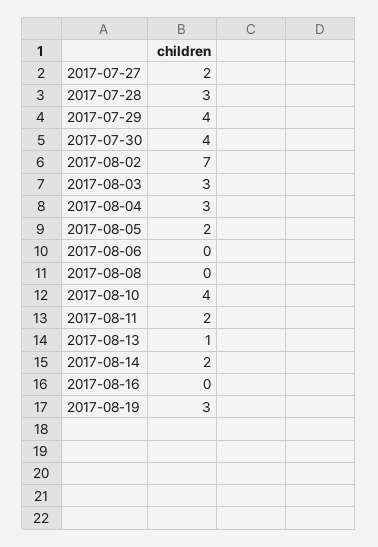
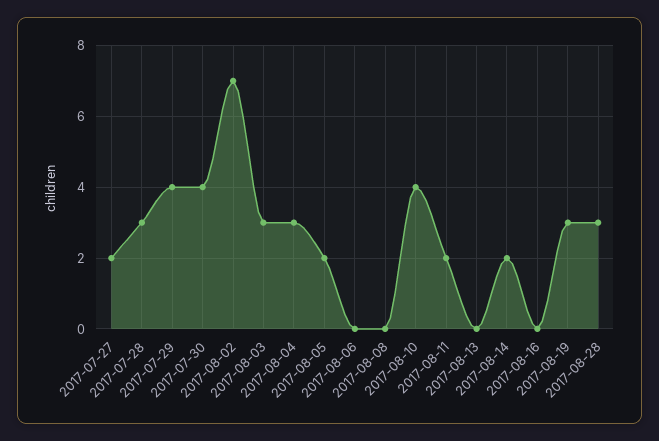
2017-08-13: 1 -> 0
2017-08-28: none -> 3

